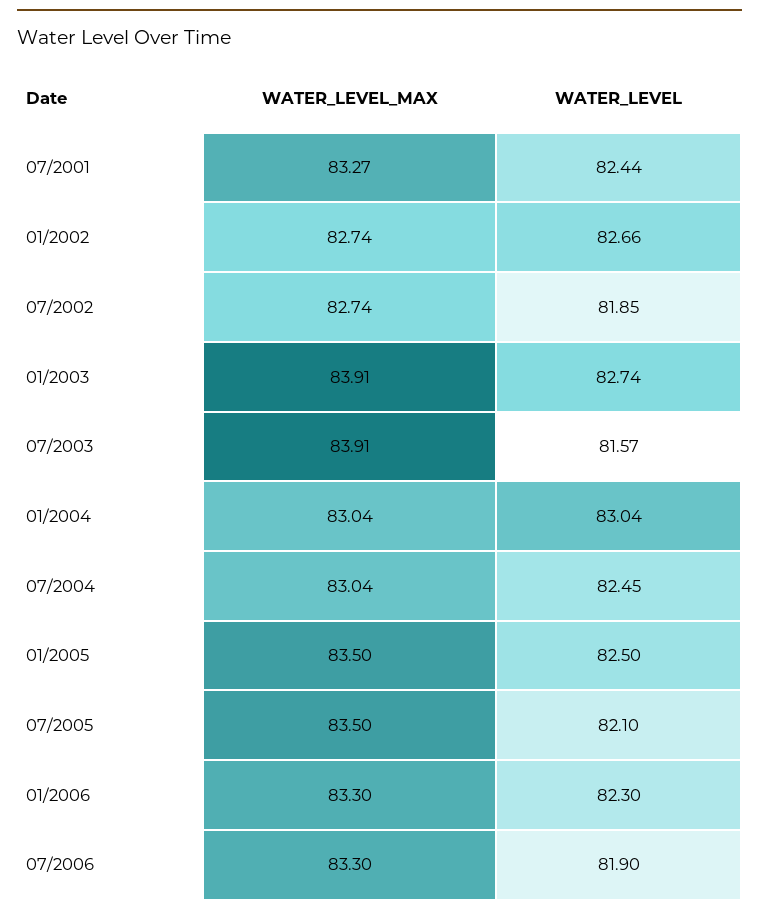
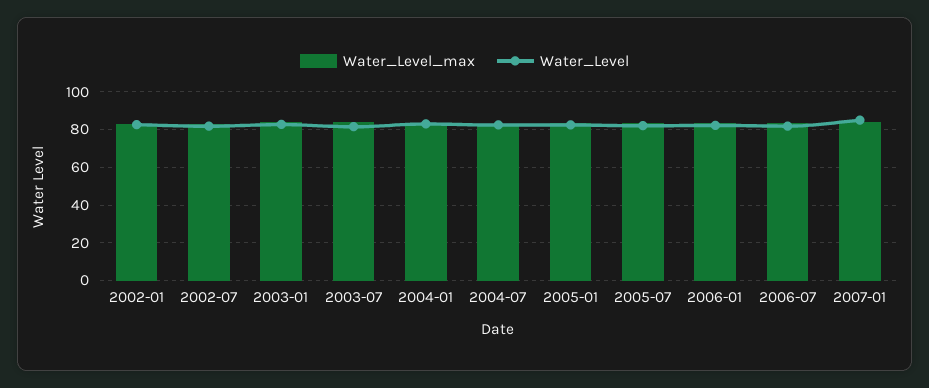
WATER_LEVEL_MAX, 07/2001: 83.27 -> none
WATER_LEVEL, 07/2001: 82.44 -> none
WATER_LEVEL_MAX, 2007-01: none -> 85
WATER_LEVEL, 2007-01: none -> 85

